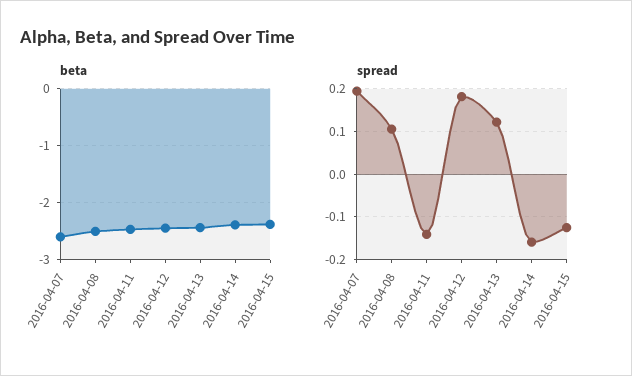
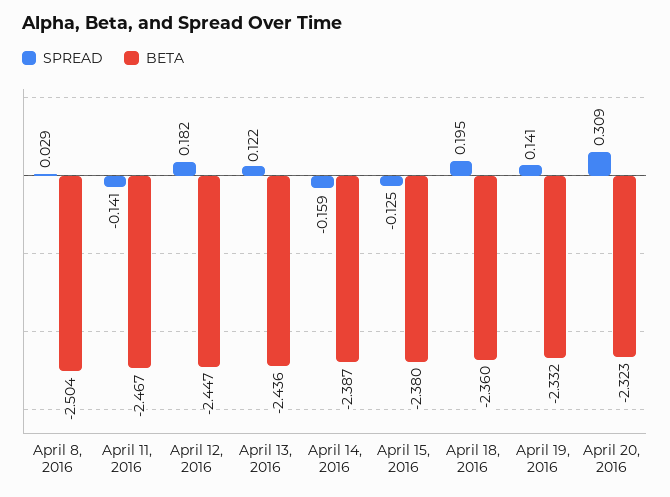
beta, 2016-04-07: -2.6 -> none
spread, 2016-04-07: 0.2 -> none
spread, 2016-04-08: 0.1 -> 0.029
spread, April 18, 2016: none -> 0.195
beta, April 18, 2016: none -> -2.36
spread, April 19, 2016: none -> 0.141
beta, April 19, 2016: none -> -2.332
spread, April 20, 2016: none -> 0.309
beta, April 20, 2016: none -> -2.323

